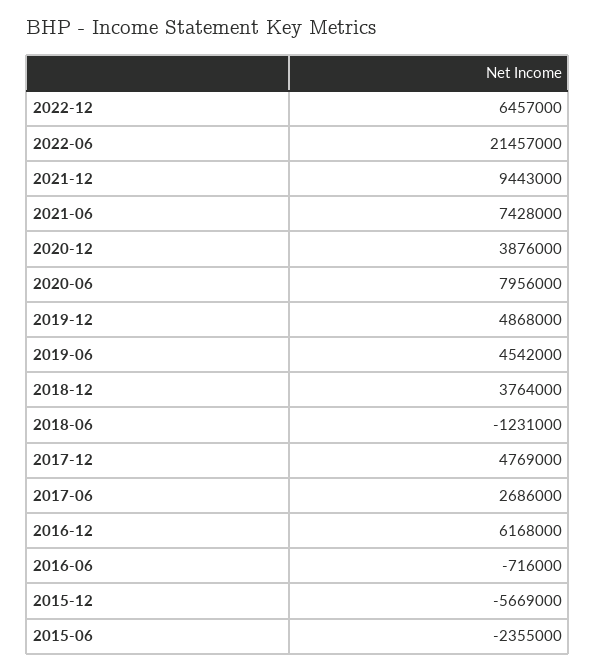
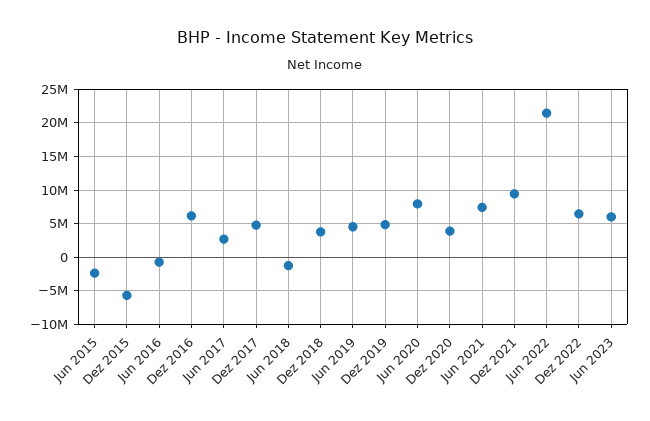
Jun 2023: none -> 6000000

